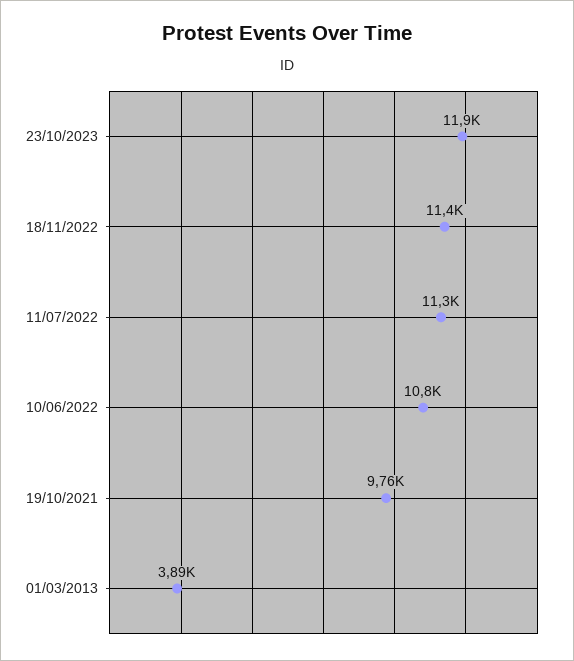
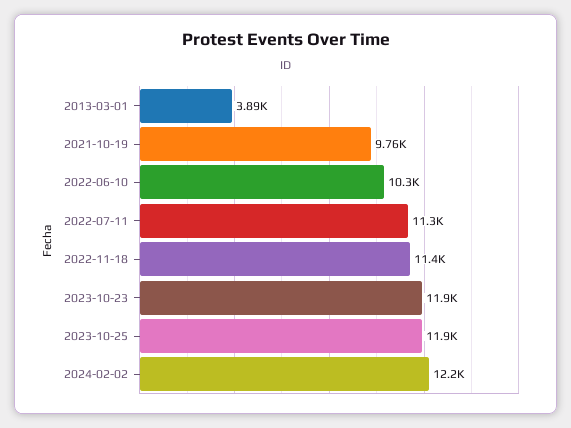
10/06/2022: 10800 -> 10300
2023-10-25: none -> 11900
2024-02-02: none -> 12200

